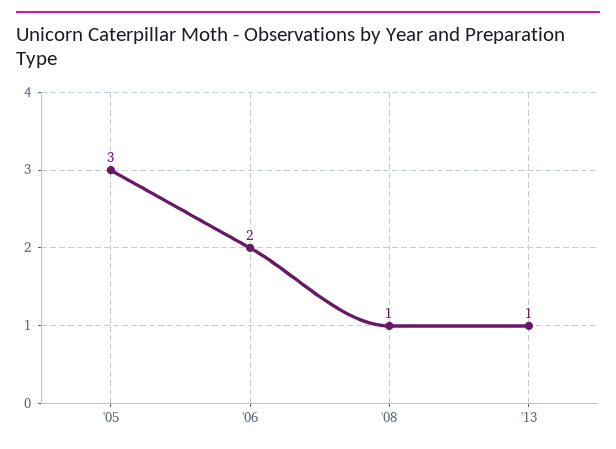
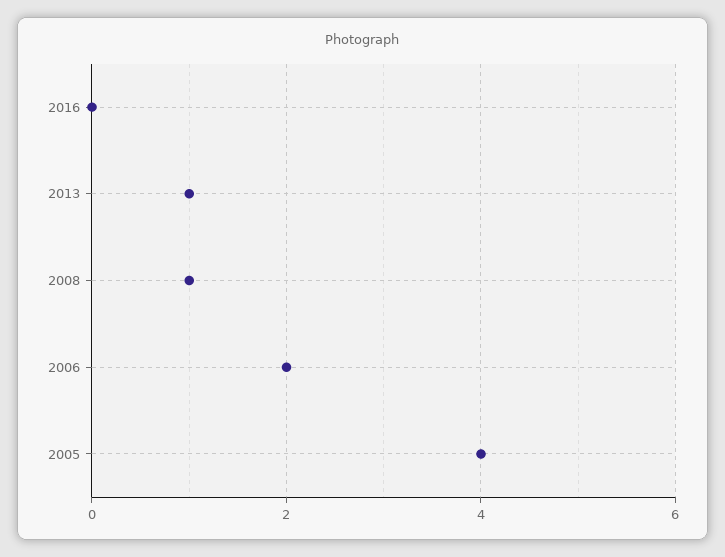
'05: 3 -> 4
2016: none -> 0

